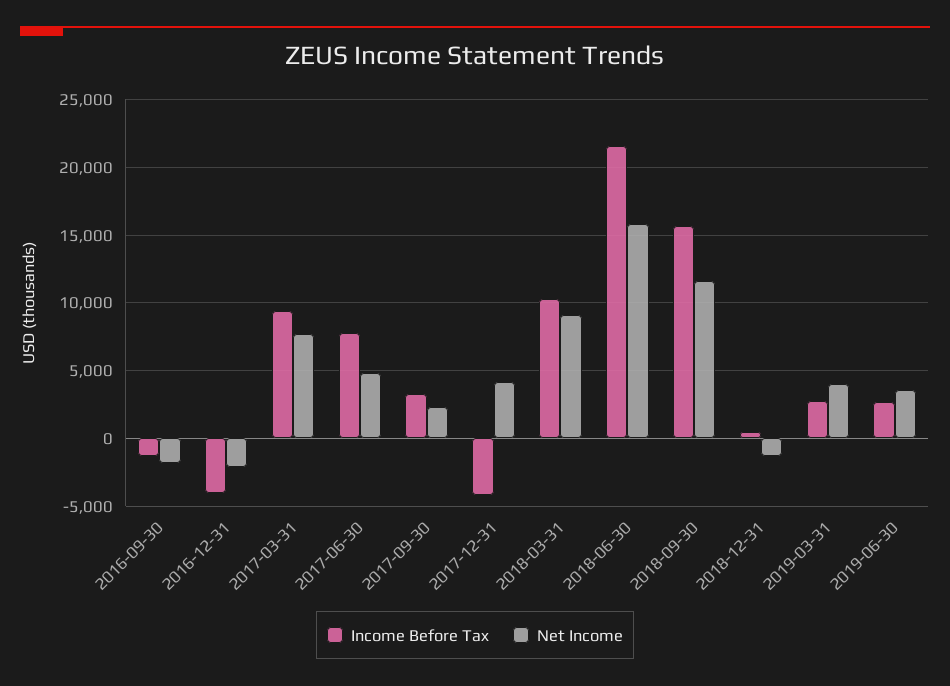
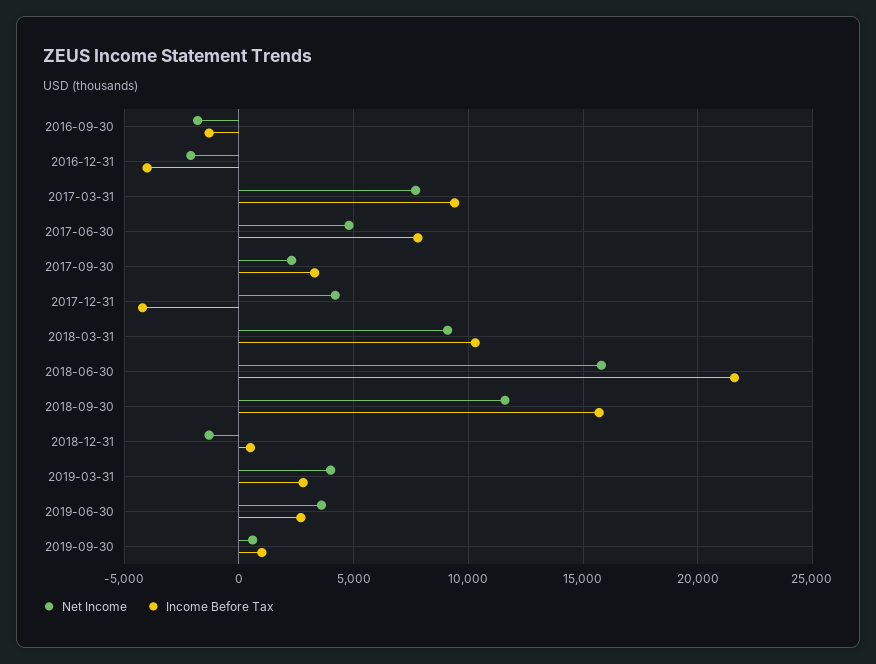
Net Income, 2019-09-30: none -> 500
Income Before Tax, 2019-09-30: none -> 1000

